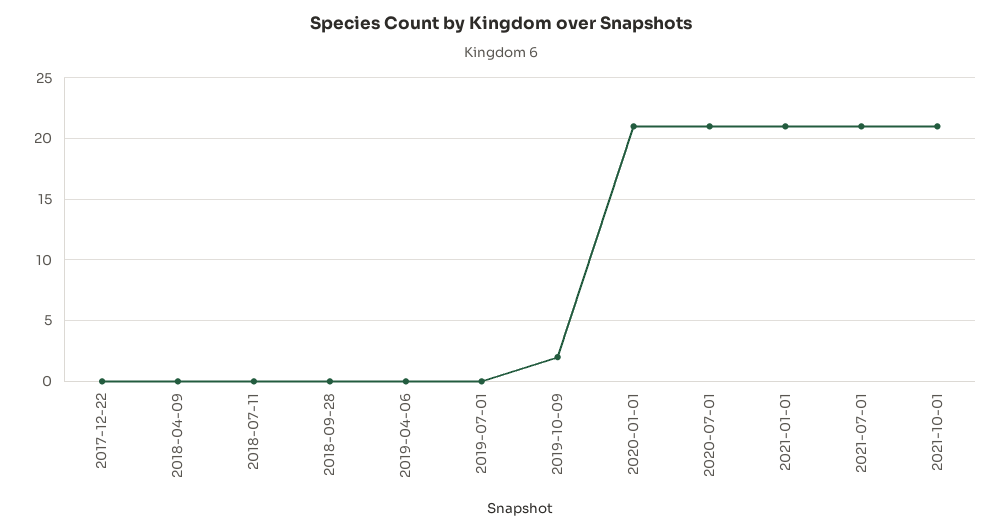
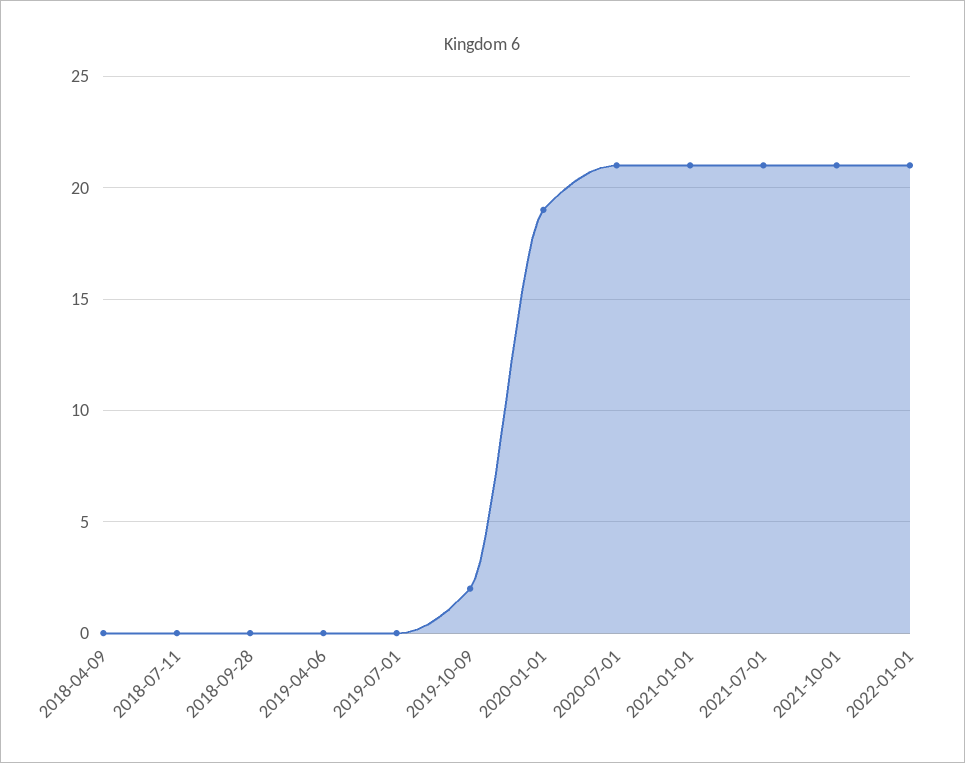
2017-12-22: 0 -> none
2020-01-01: 21 -> 19
2022-01-01: none -> 21

